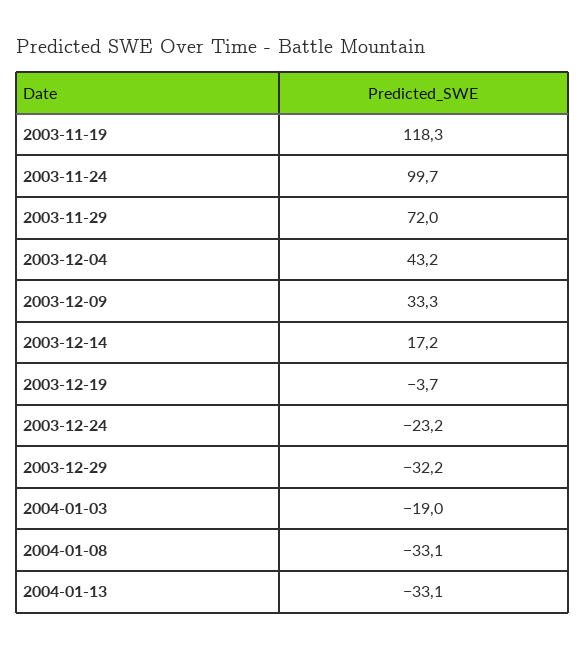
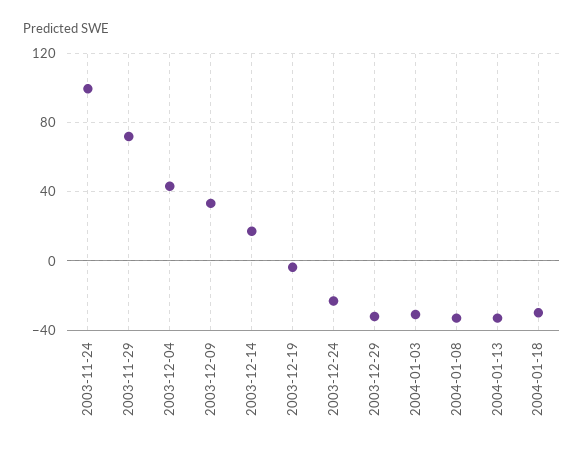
2003-11-19: 118.3 -> none
2004-01-03: -19 -> -30
2004-01-18: none -> -30

